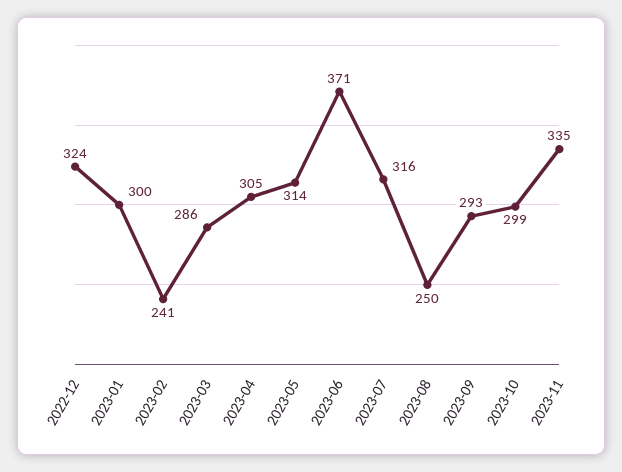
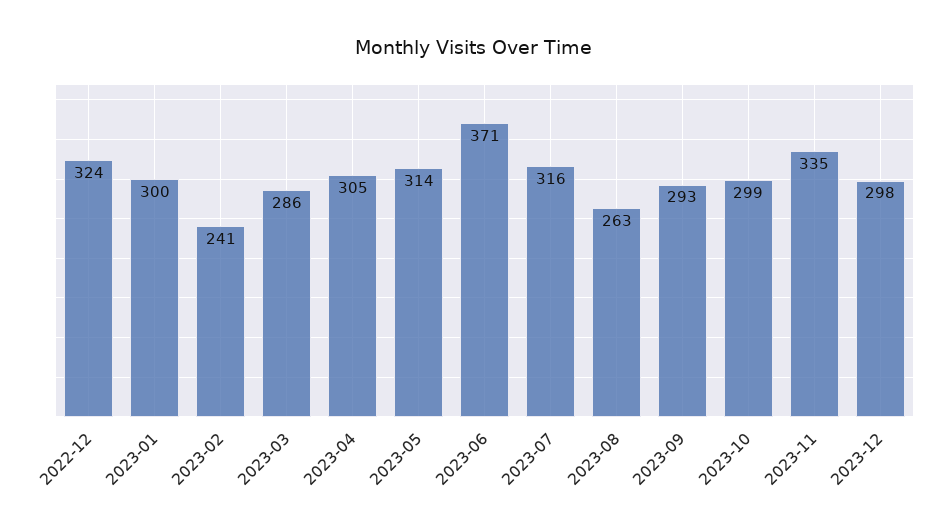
2023-08: 250 -> 263
2023-12: none -> 298

